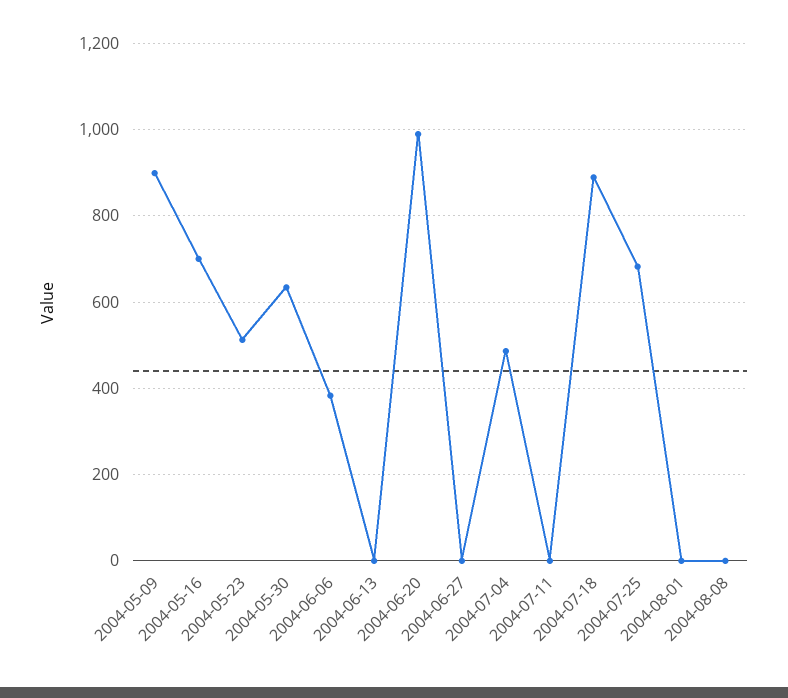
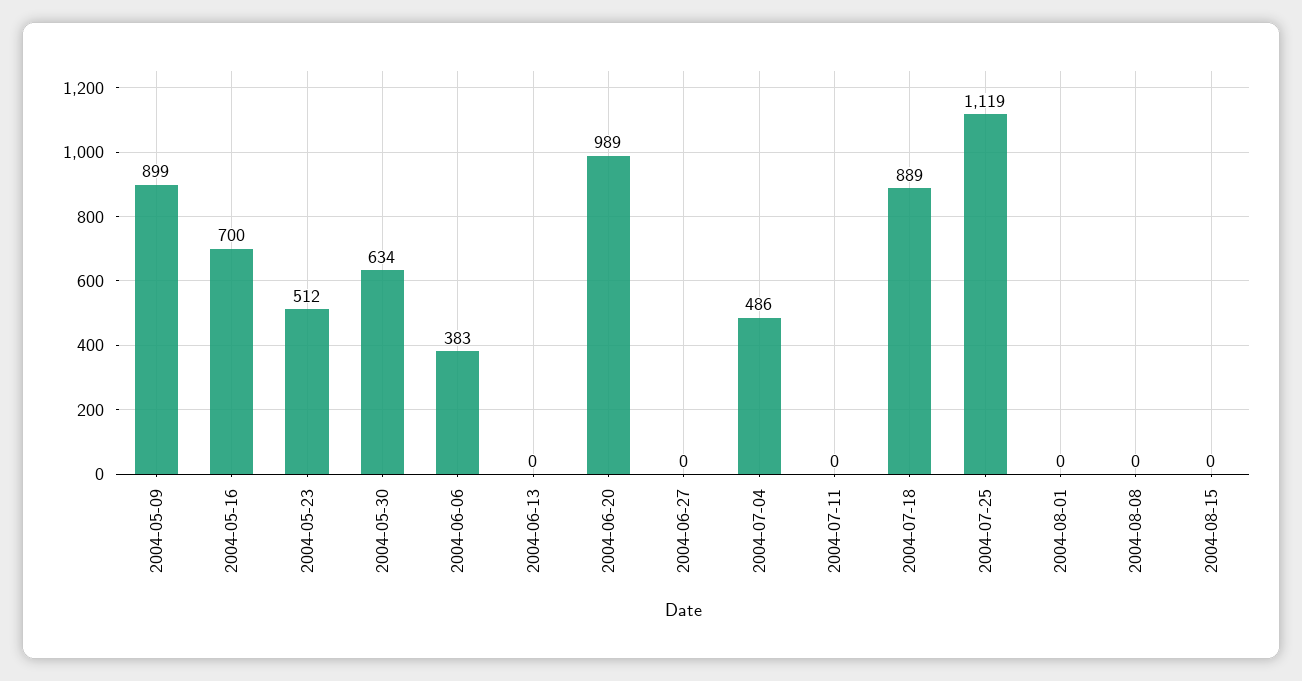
2004-07-25: 680 -> 1119
2004-08-15: none -> 0

